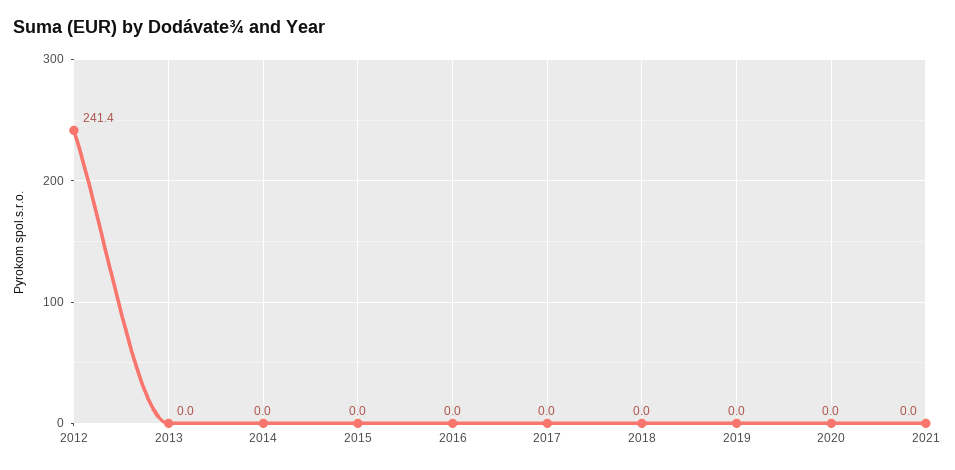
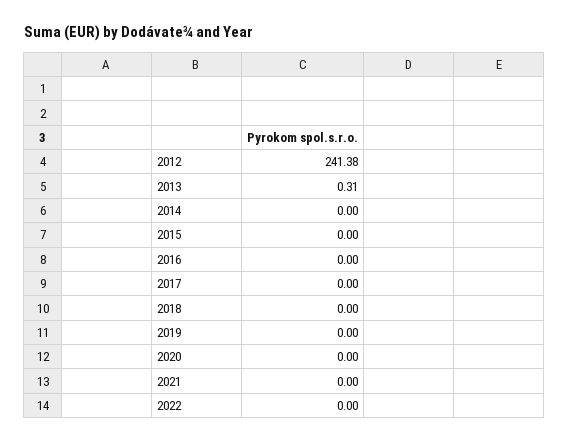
2013: 0 -> 0.31
2022: none -> 0

